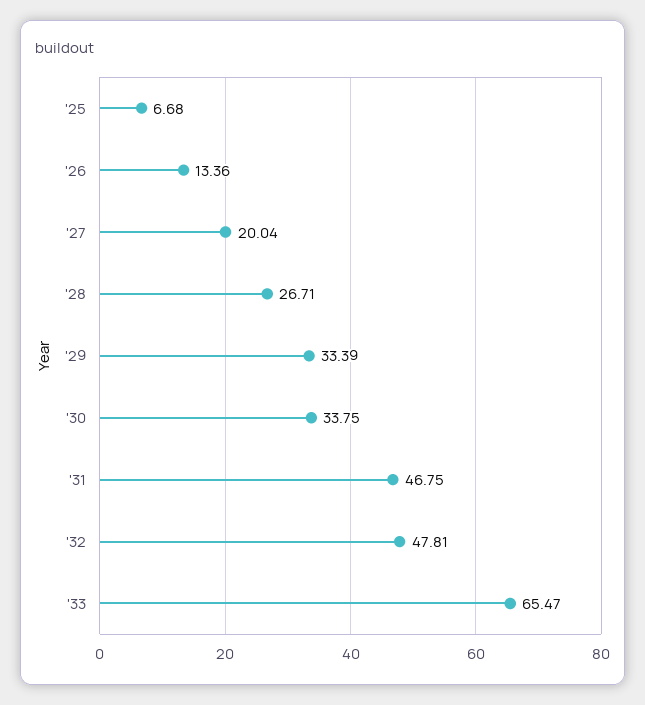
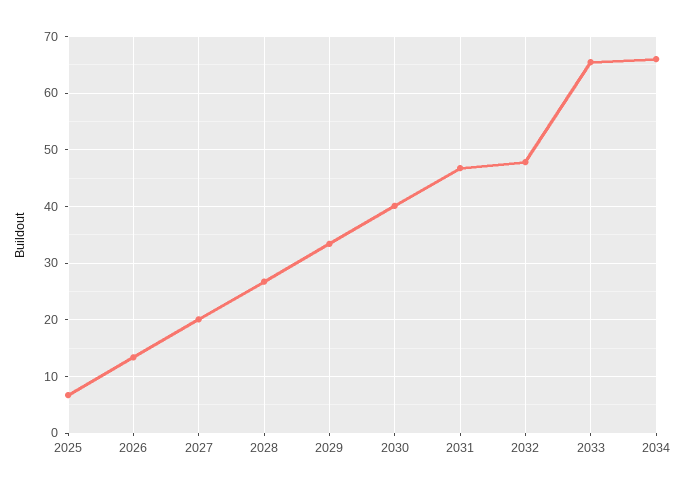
'30: 33.75 -> 40
2034: none -> 66

